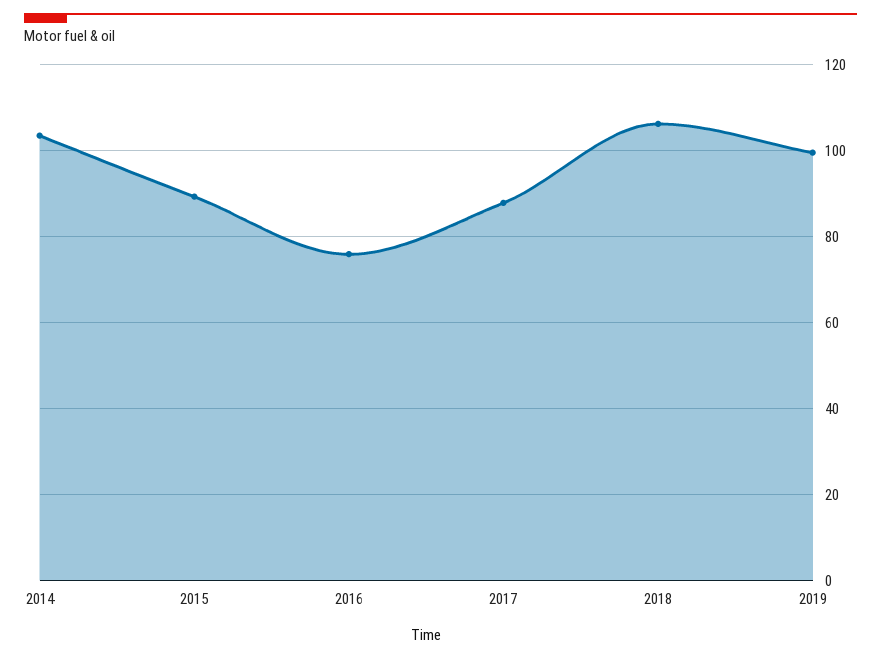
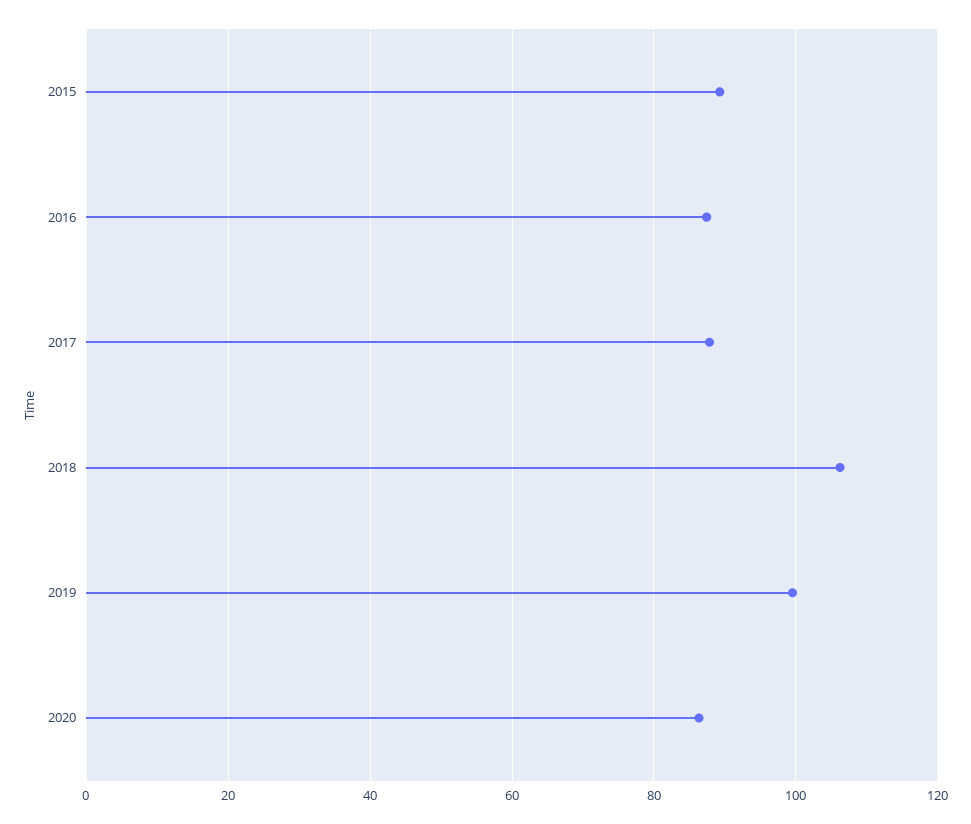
2014: 104 -> none
2016: 76 -> 88
2020: none -> 86

